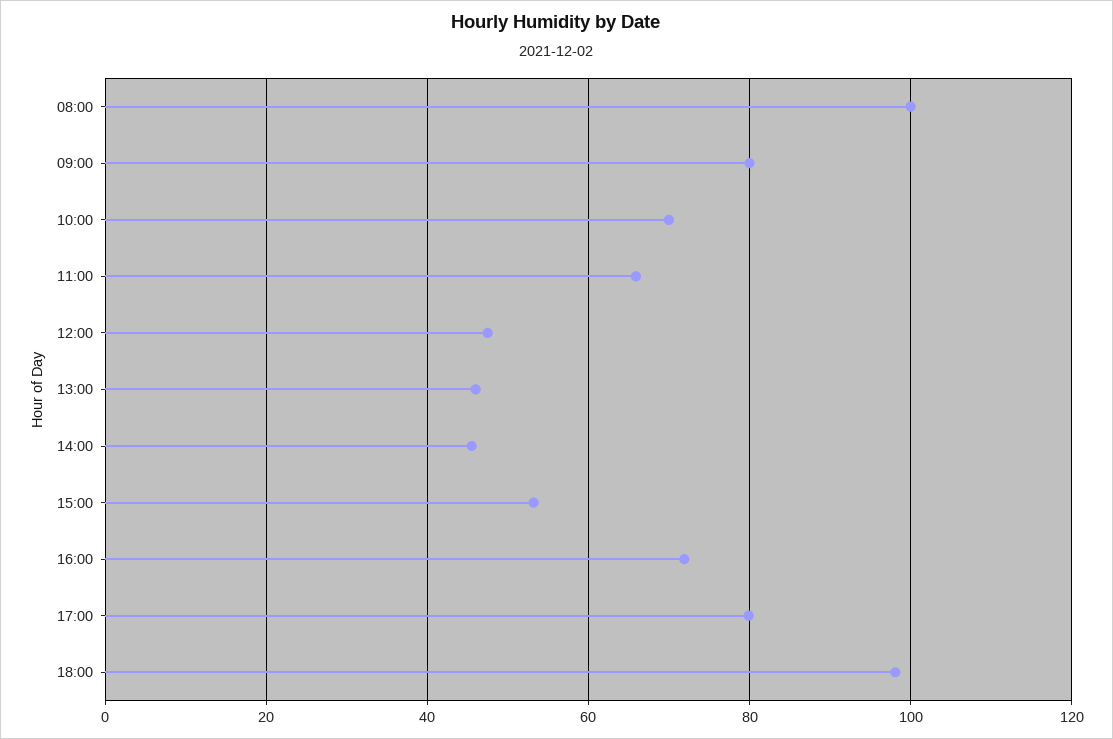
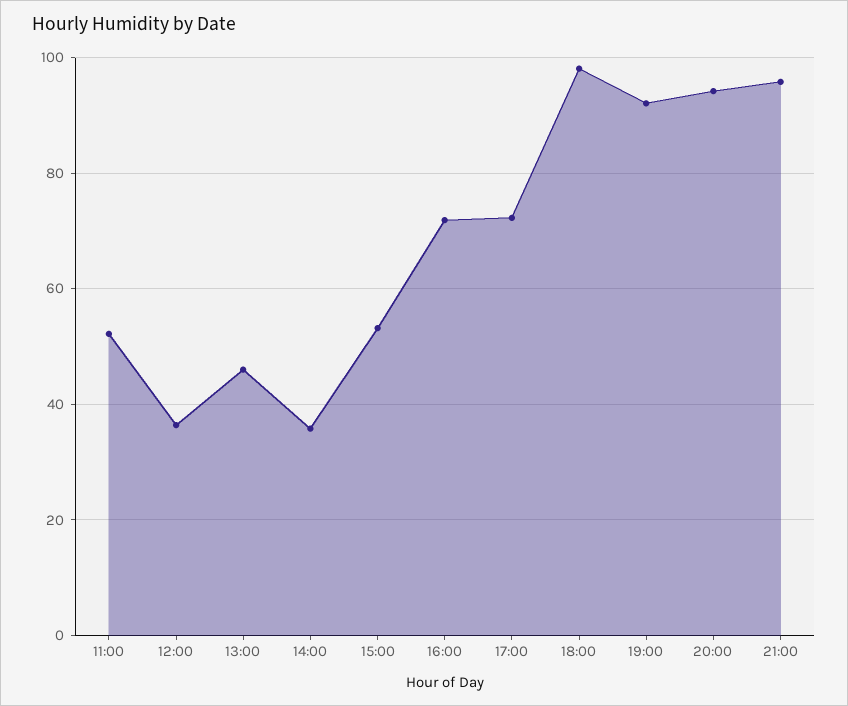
08:00: 100 -> none
09:00: 80 -> none
10:00: 70 -> none
11:00: 66 -> 52
12:00: 48 -> 36
14:00: 46 -> 36
17:00: 80 -> 72
19:00: none -> 92
20:00: none -> 94
21:00: none -> 96

